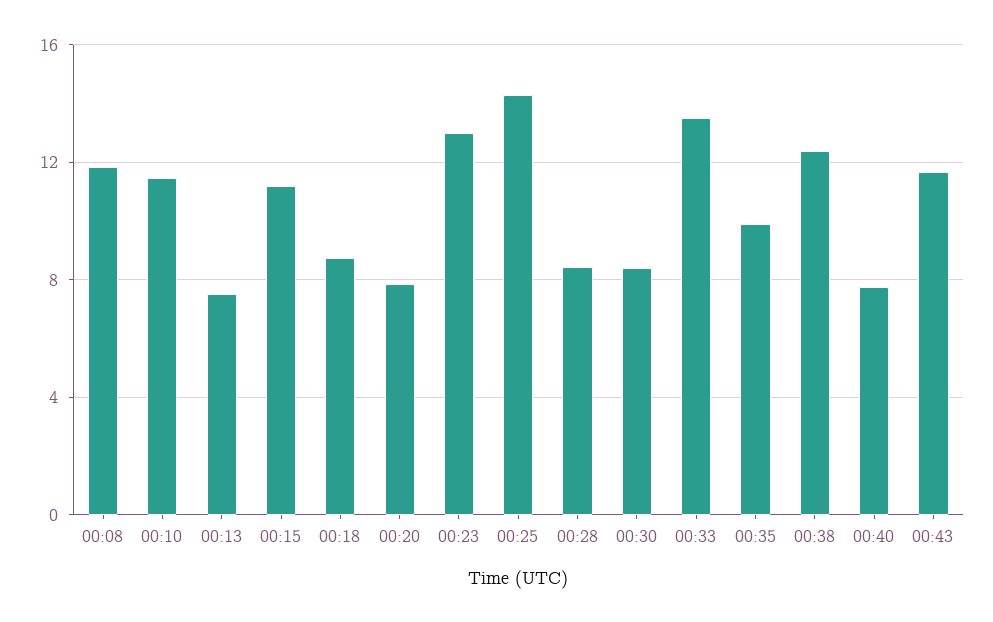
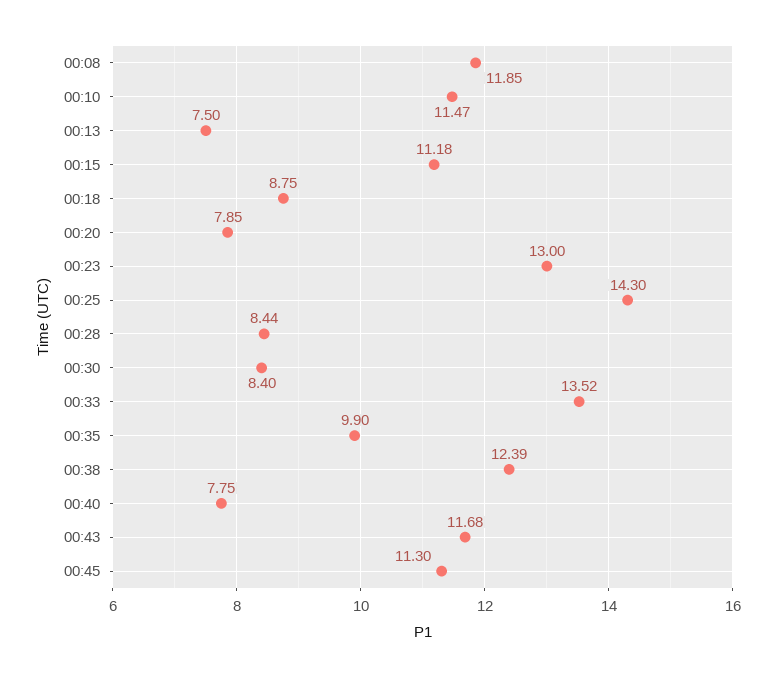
00:45: none -> 11.3

